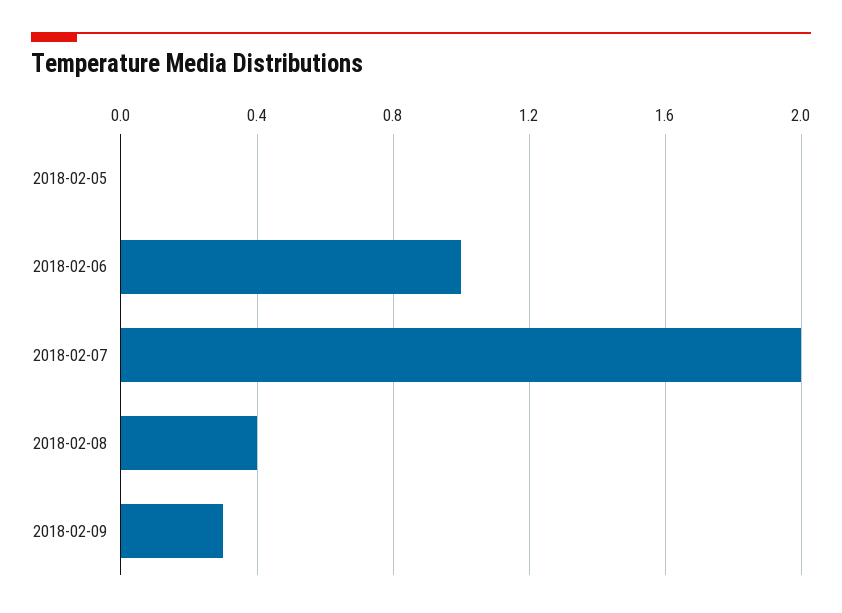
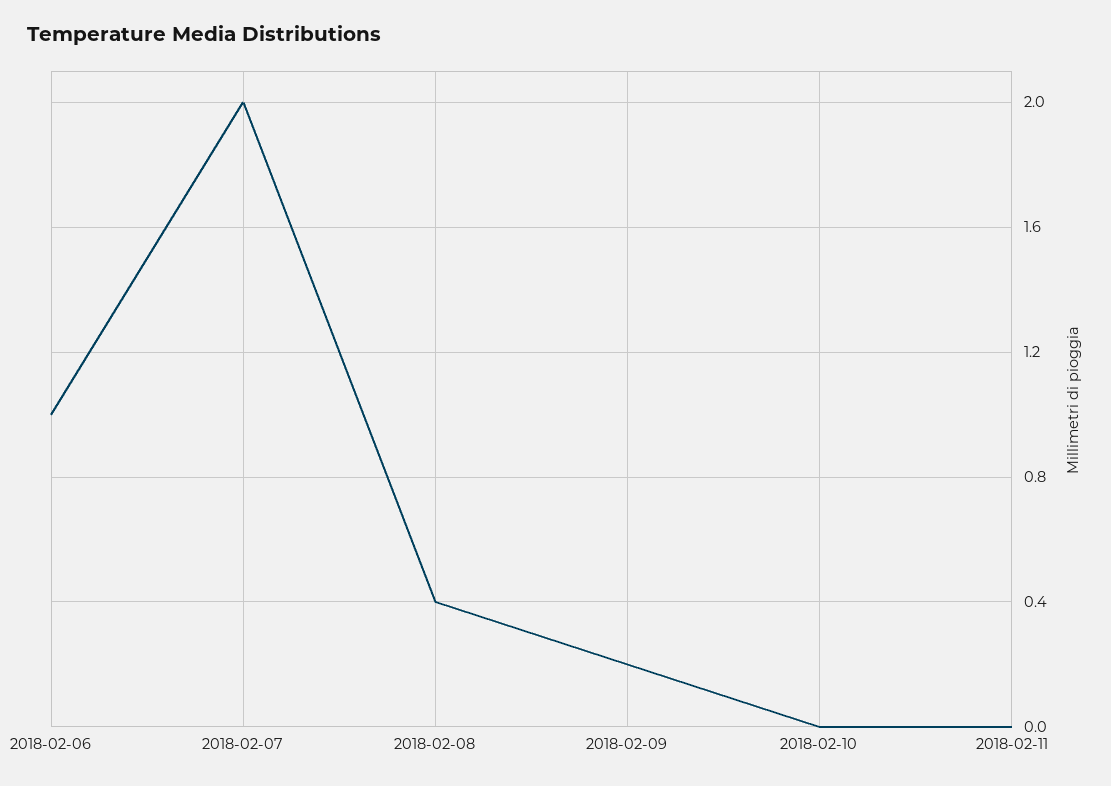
2018-02-05: 0 -> none
2018-02-09: 0.3 -> 0.2
2018-02-10: none -> 0
2018-02-11: none -> 0

